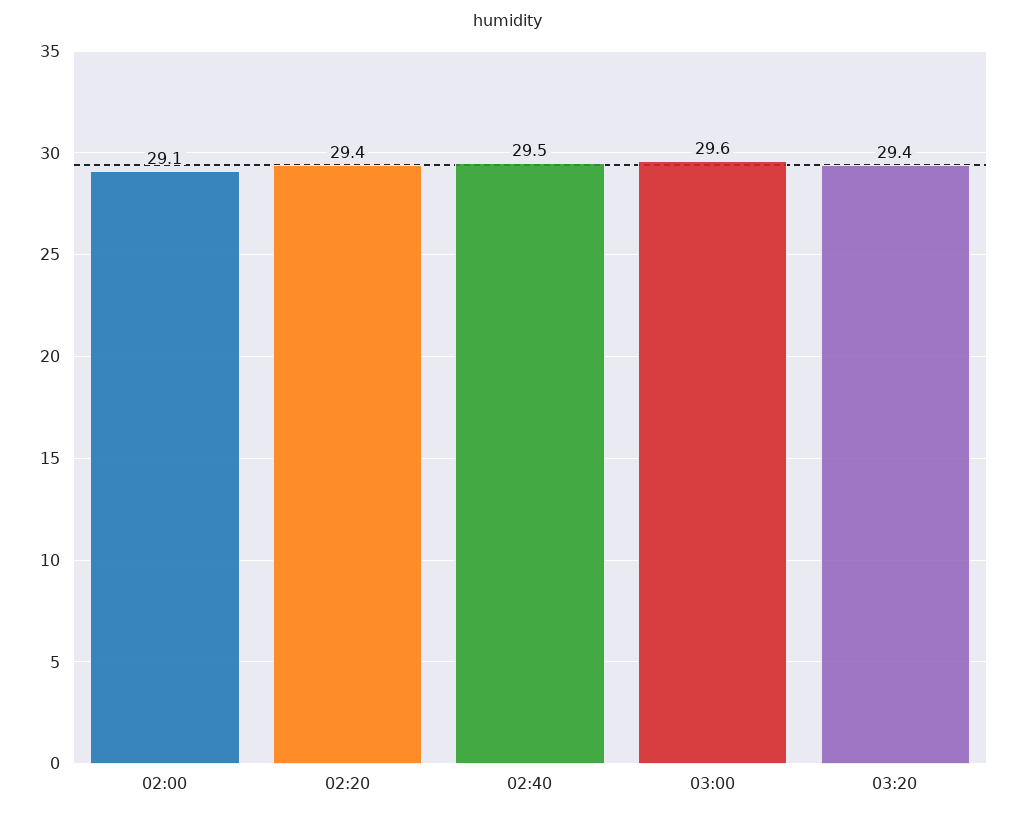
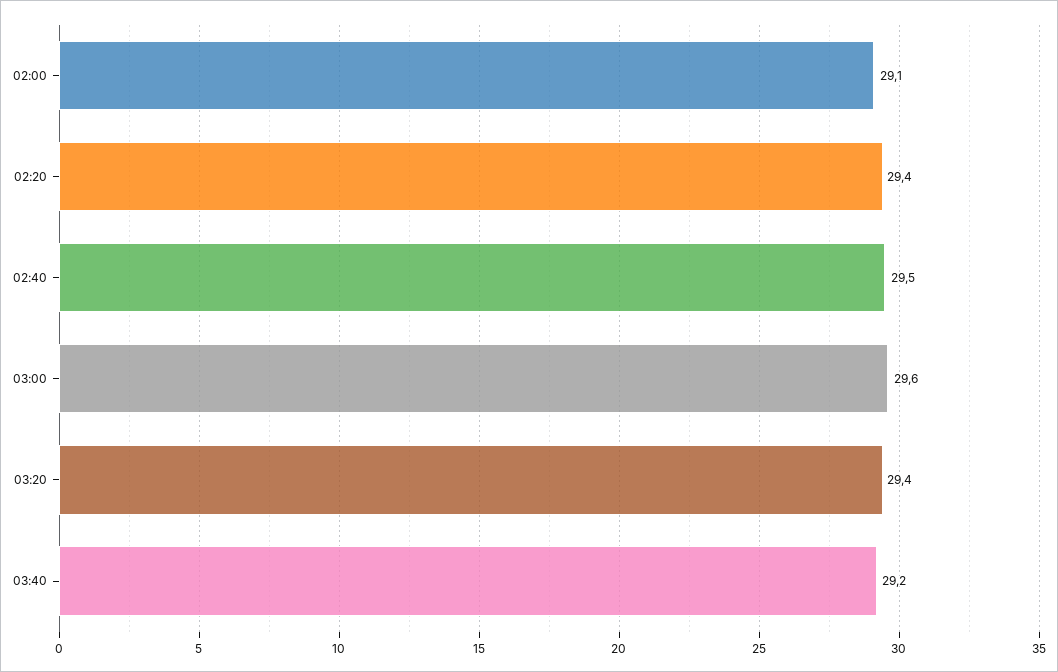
03:40: none -> 29.2

